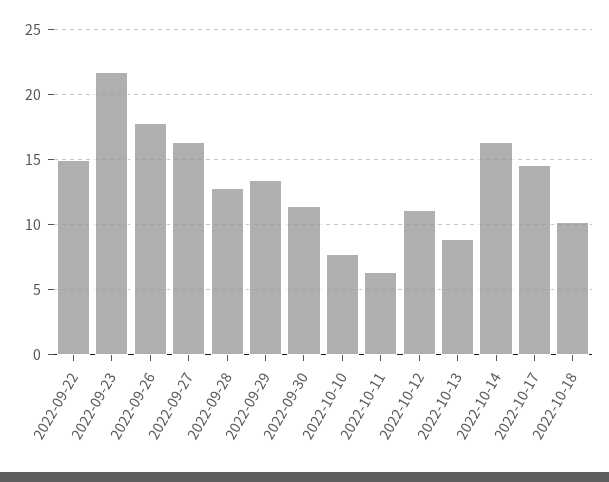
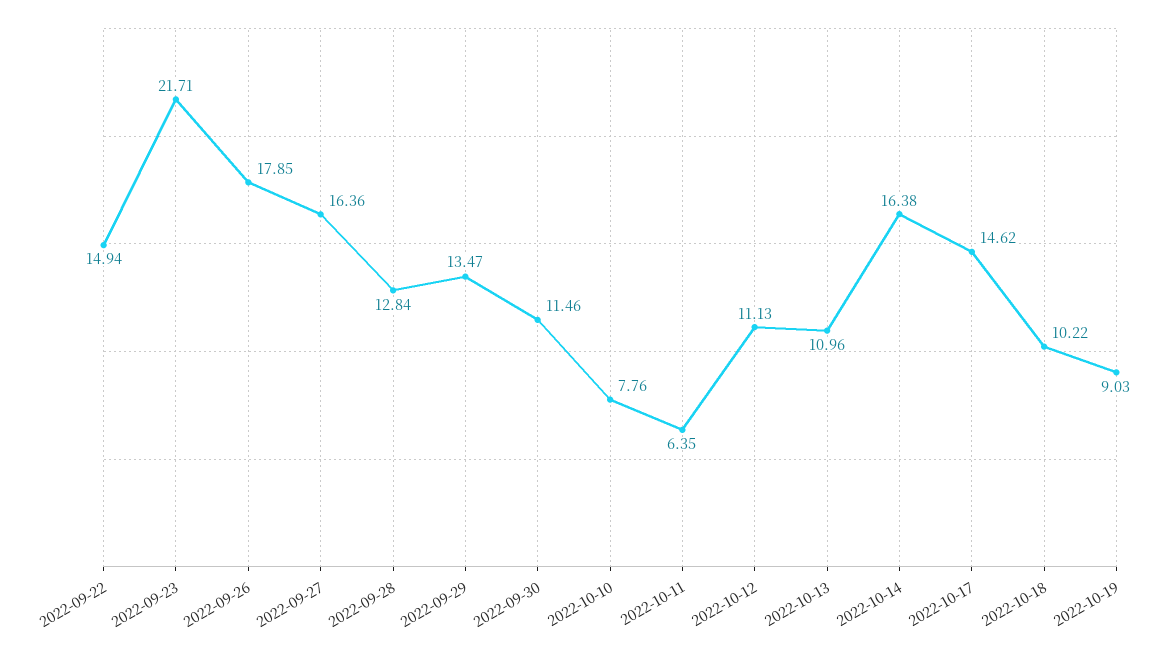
2022-10-13: 9 -> 10.96
2022-10-19: none -> 9.03

